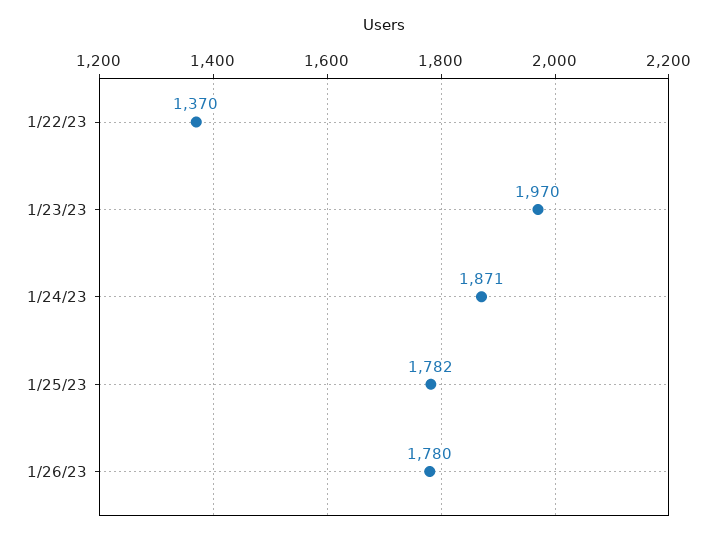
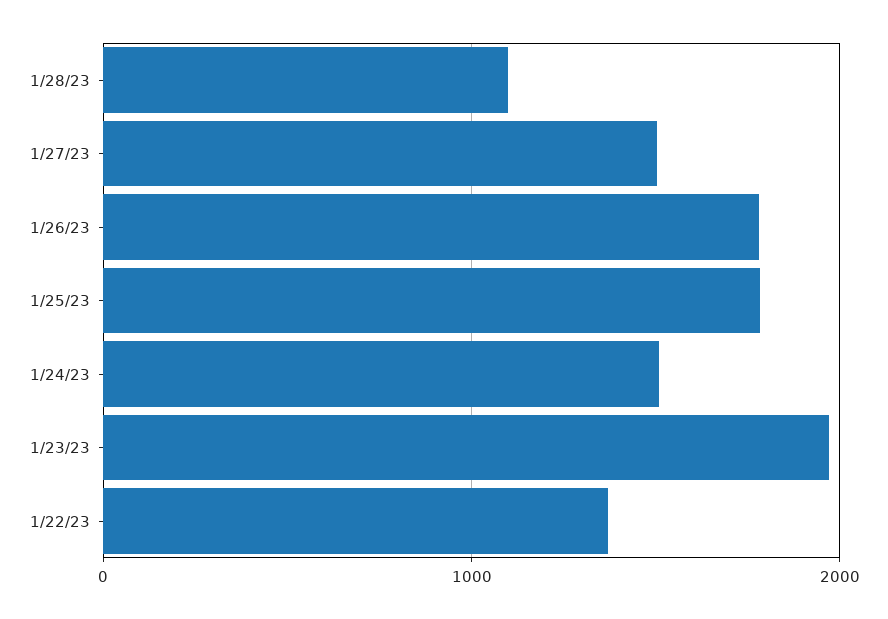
1/24/23: 1871 -> 1500
1/28/23: none -> 1100
1/27/23: none -> 1500

